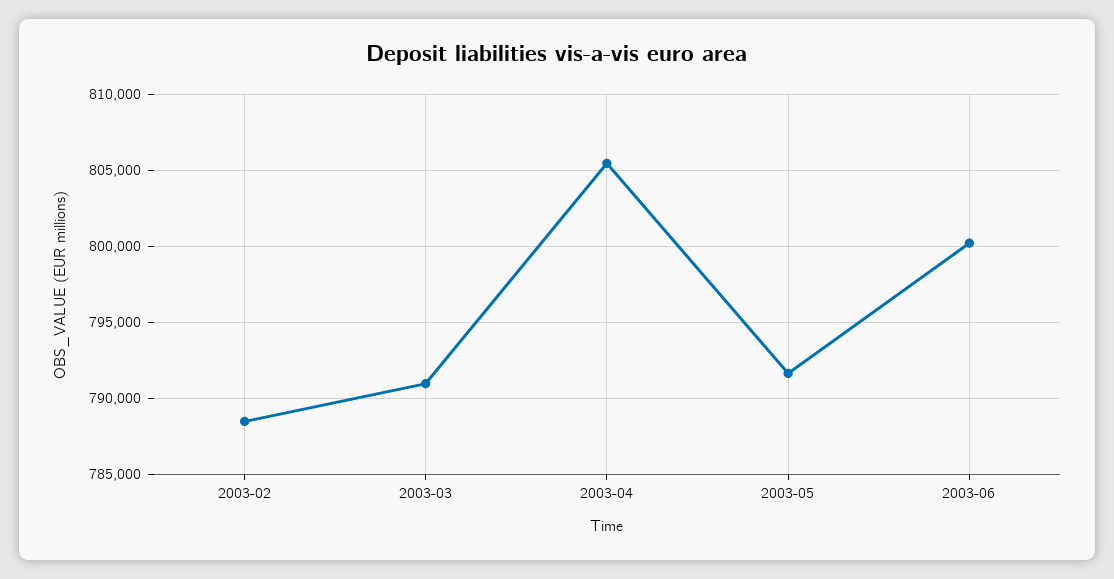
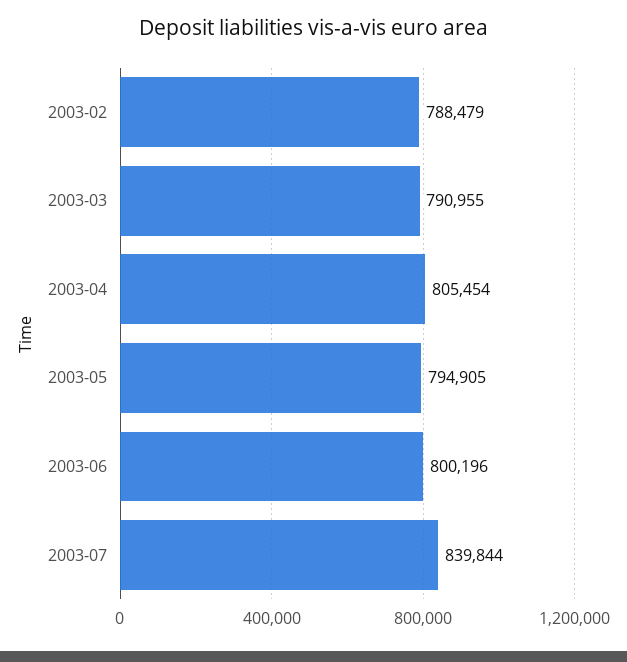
2003-05: 791500 -> 794905
2003-07: none -> 839844

